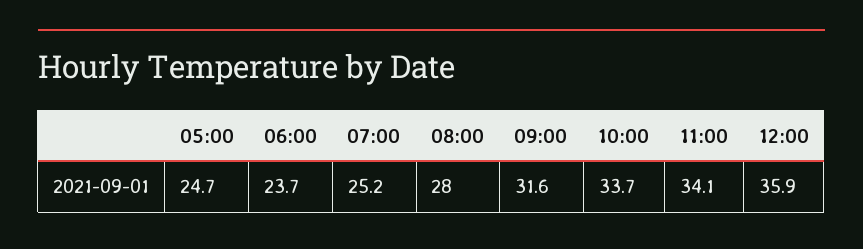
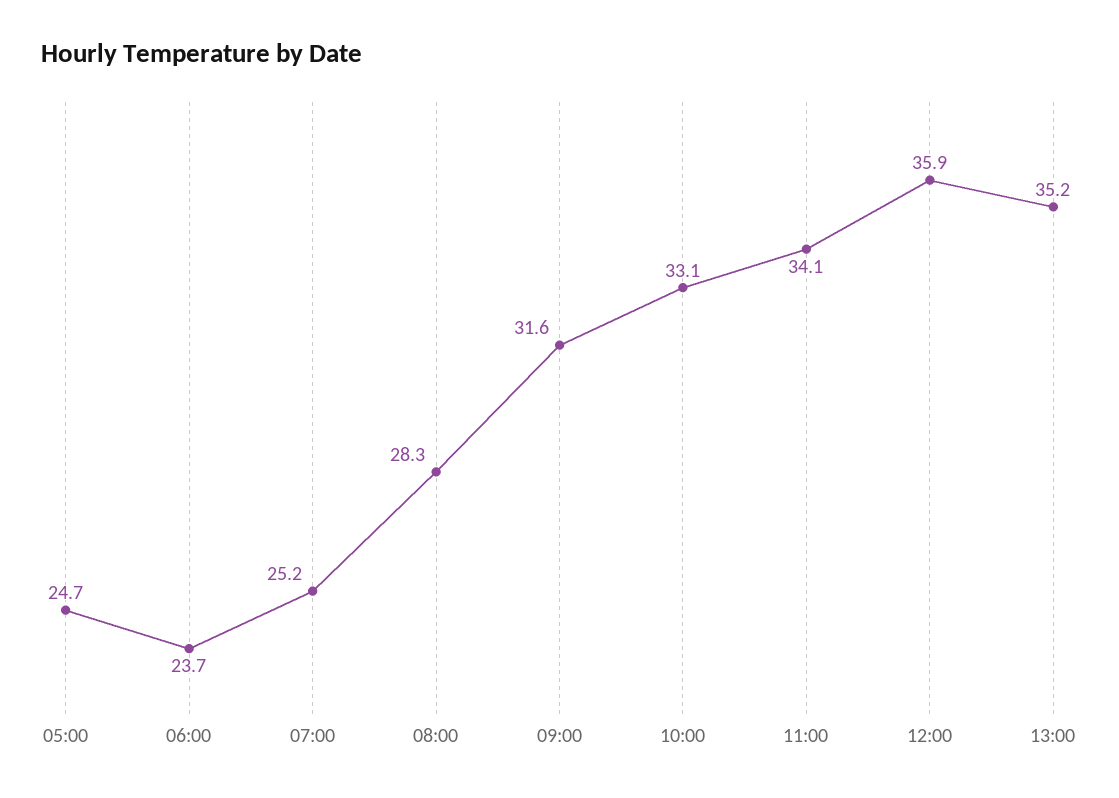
08:00: 28 -> 28.3
10:00: 33.7 -> 33.1
13:00: none -> 35.2

